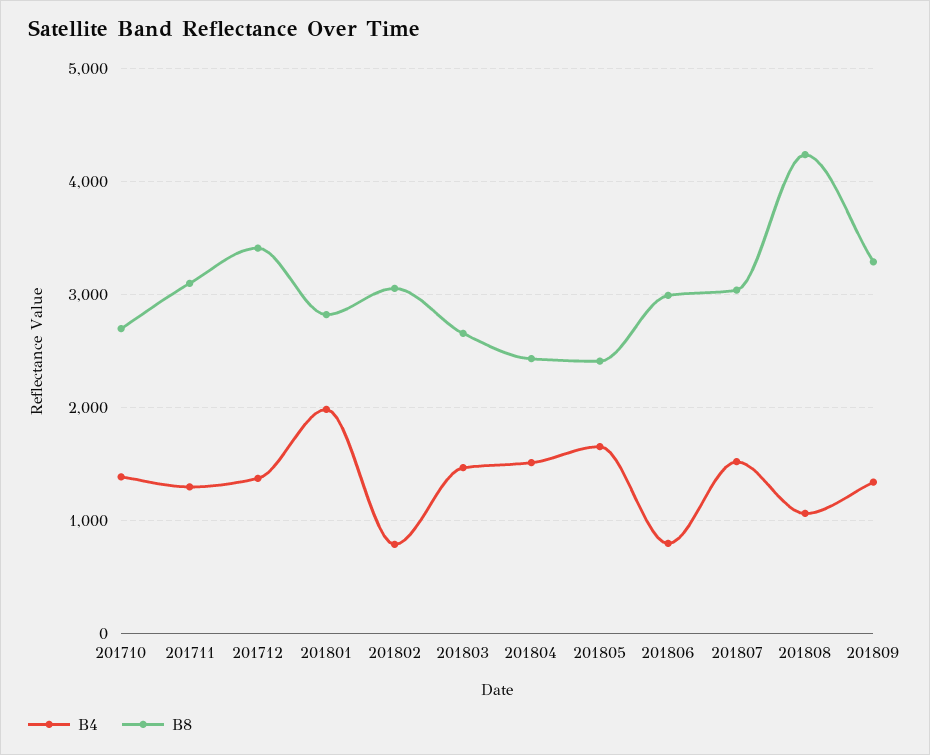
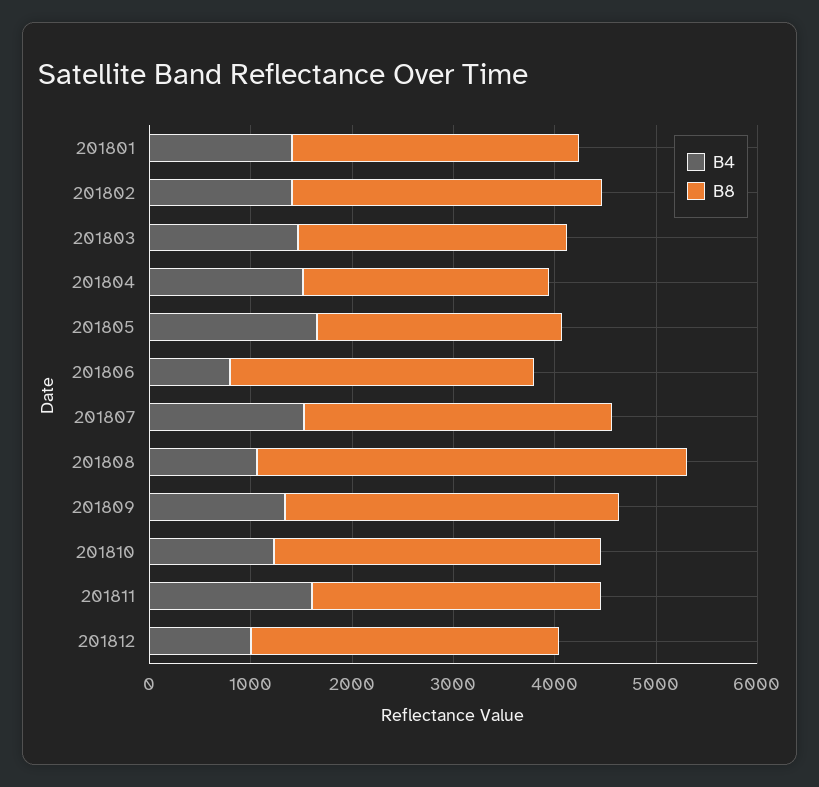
B4, 201710: 1400 -> none
B8, 201710: 2700 -> none
B4, 201711: 1300 -> none
B8, 201711: 3100 -> none
B4, 201712: 1400 -> none
B8, 201712: 3400 -> none
B4, 201801: 2000 -> 1400
B4, 201802: 800 -> 1400
B4, 201810: none -> 1200
B8, 201810: none -> 3200
B4, 201811: none -> 1600
B8, 201811: none -> 2800
B4, 201812: none -> 1000
B8, 201812: none -> 3000

